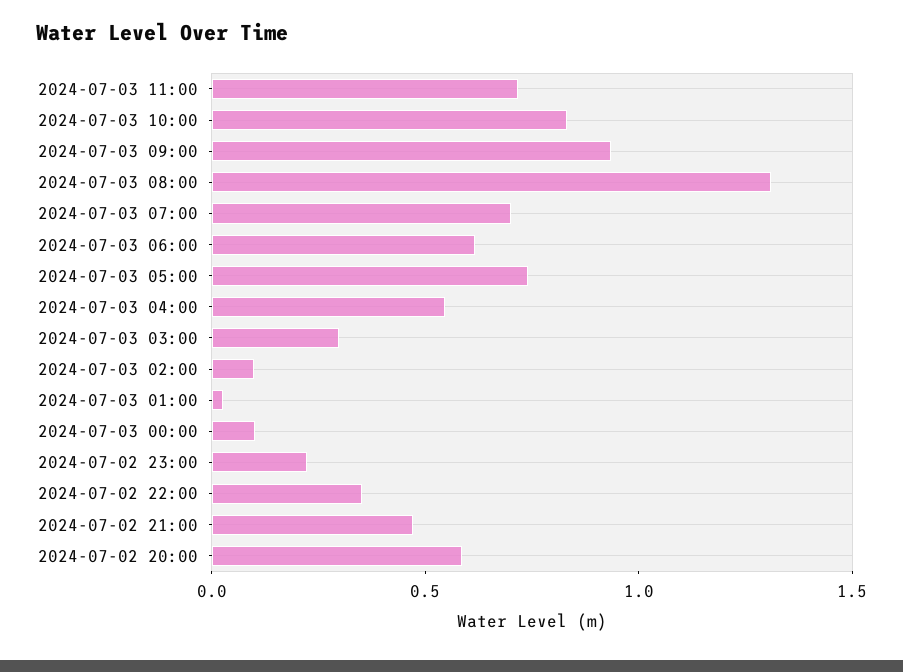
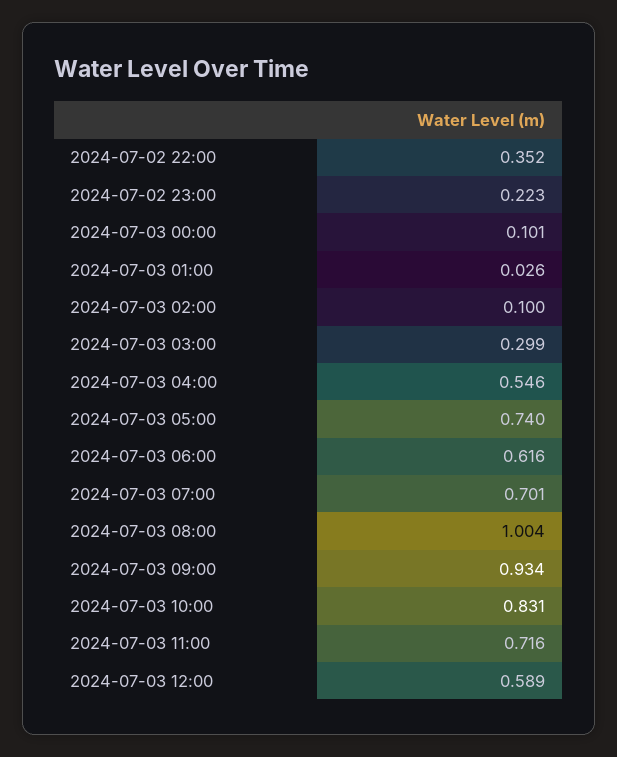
2024-07-03 08:00: 1.3 -> 1.004
2024-07-02 21:00: 0.5 -> none
2024-07-02 20:00: 0.6 -> none
2024-07-03 12:00: none -> 0.589

